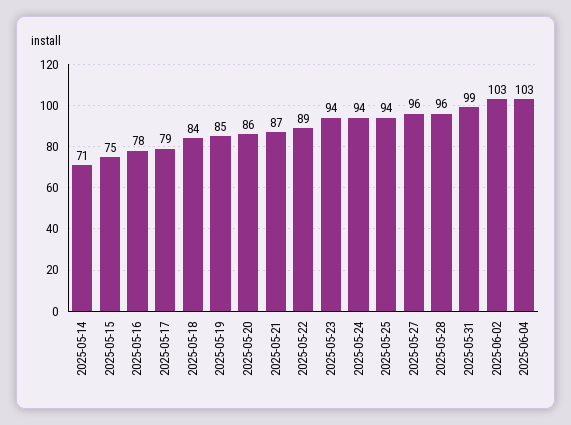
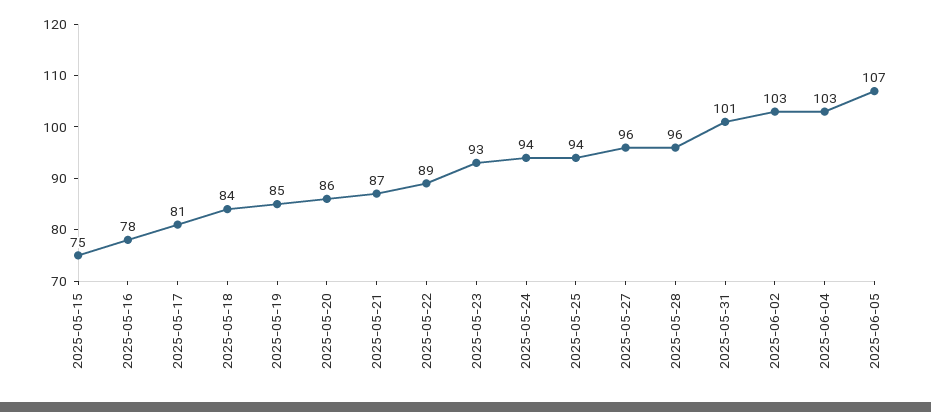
2025-05-14: 71 -> none
2025-05-17: 79 -> 81
2025-05-23: 94 -> 93
2025-05-31: 99 -> 101
2025-06-05: none -> 107

